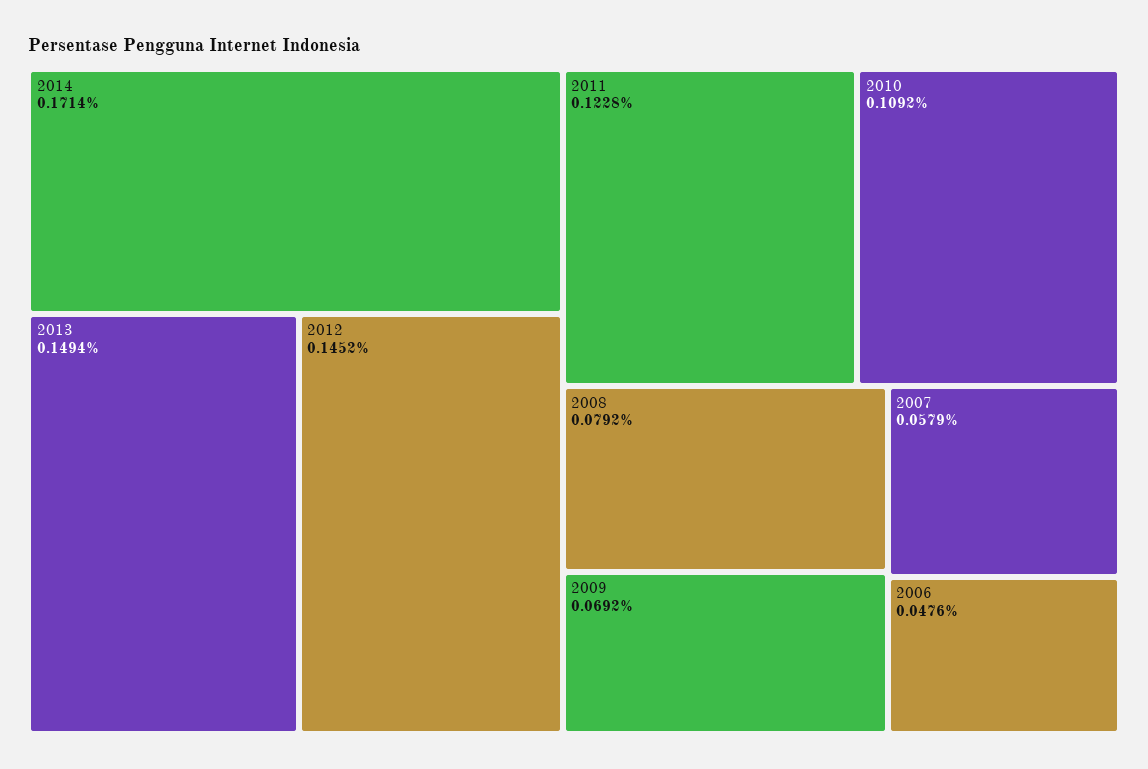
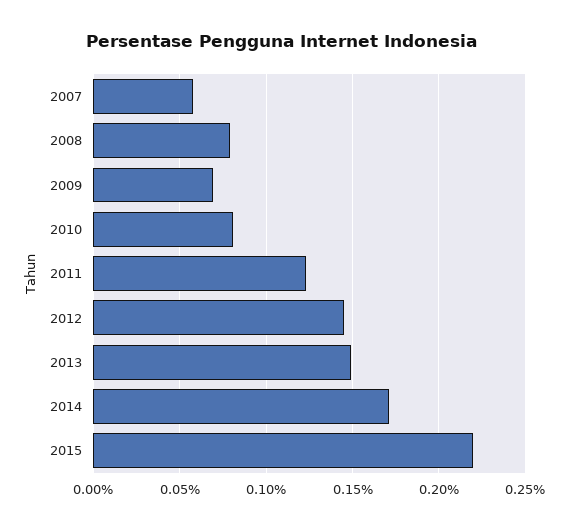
2010: 0.1092 -> 0.08
2006: 0.0476 -> none
2015: none -> 0.22

